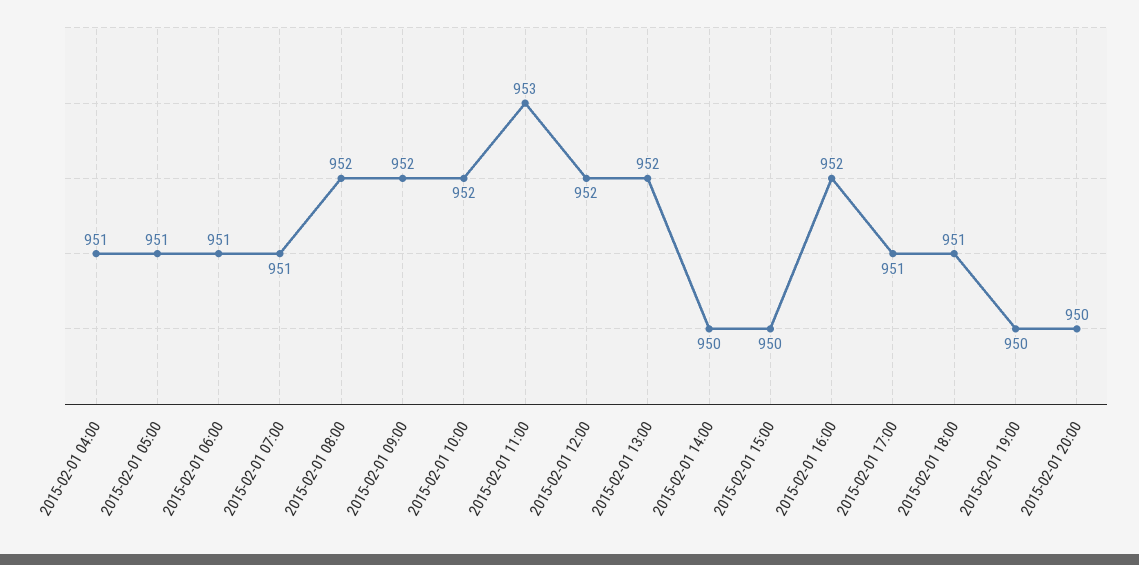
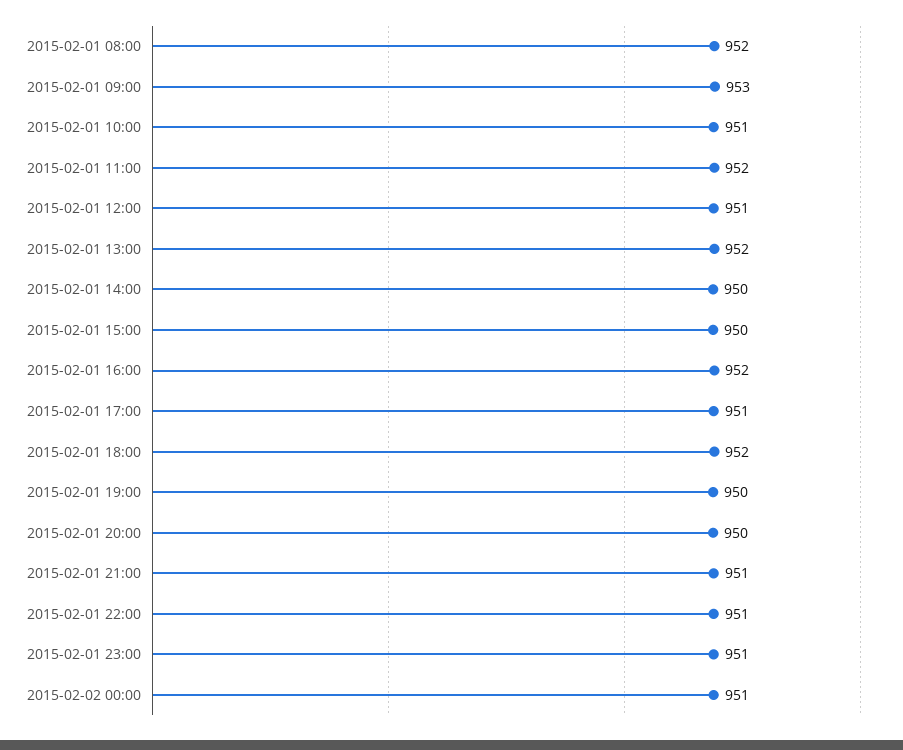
2015-02-01 04:00: 951 -> none
2015-02-01 05:00: 951 -> none
2015-02-01 06:00: 951 -> none
2015-02-01 07:00: 951 -> none
2015-02-01 09:00: 952 -> 953
2015-02-01 10:00: 952 -> 951
2015-02-01 11:00: 953 -> 952
2015-02-01 12:00: 952 -> 951
2015-02-01 18:00: 951 -> 952
2015-02-01 21:00: none -> 951
2015-02-01 22:00: none -> 951
2015-02-01 23:00: none -> 951
2015-02-02 00:00: none -> 951

